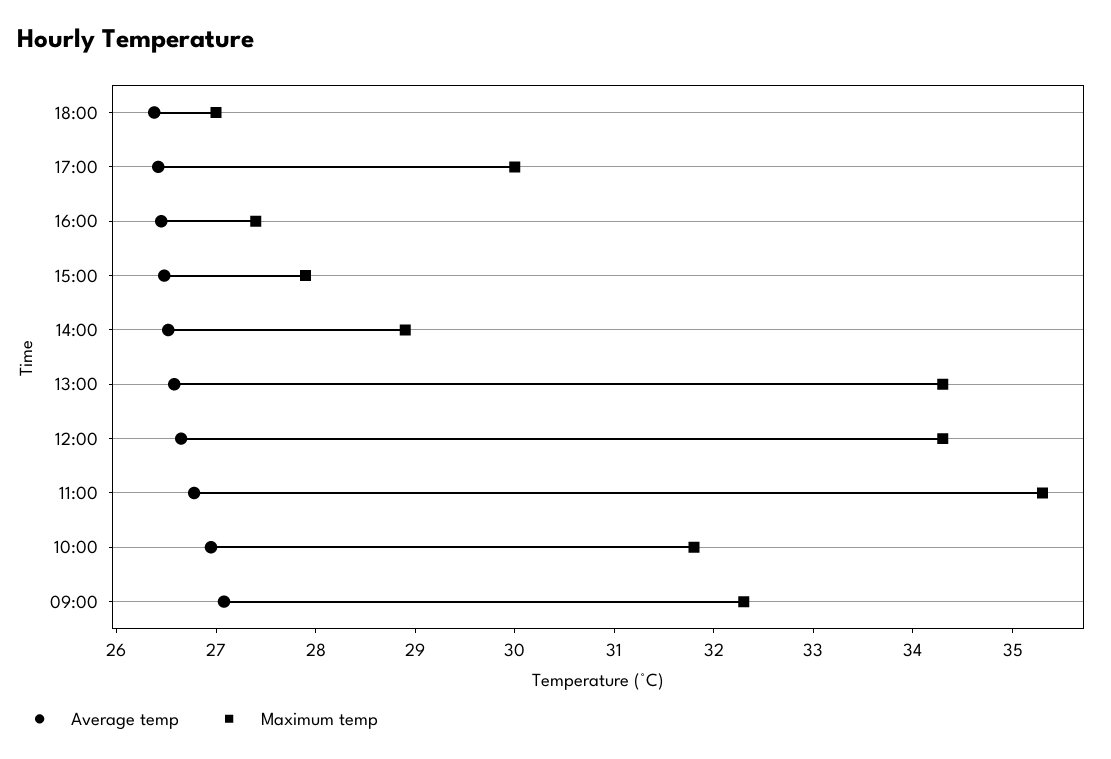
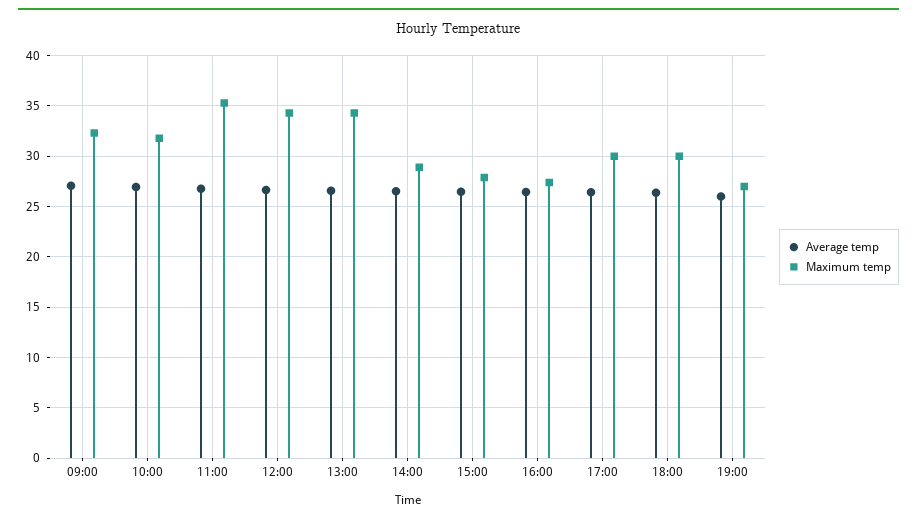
Maximum temp, 18:00: 27 -> 30
Average temp, 19:00: none -> 26
Maximum temp, 19:00: none -> 27

